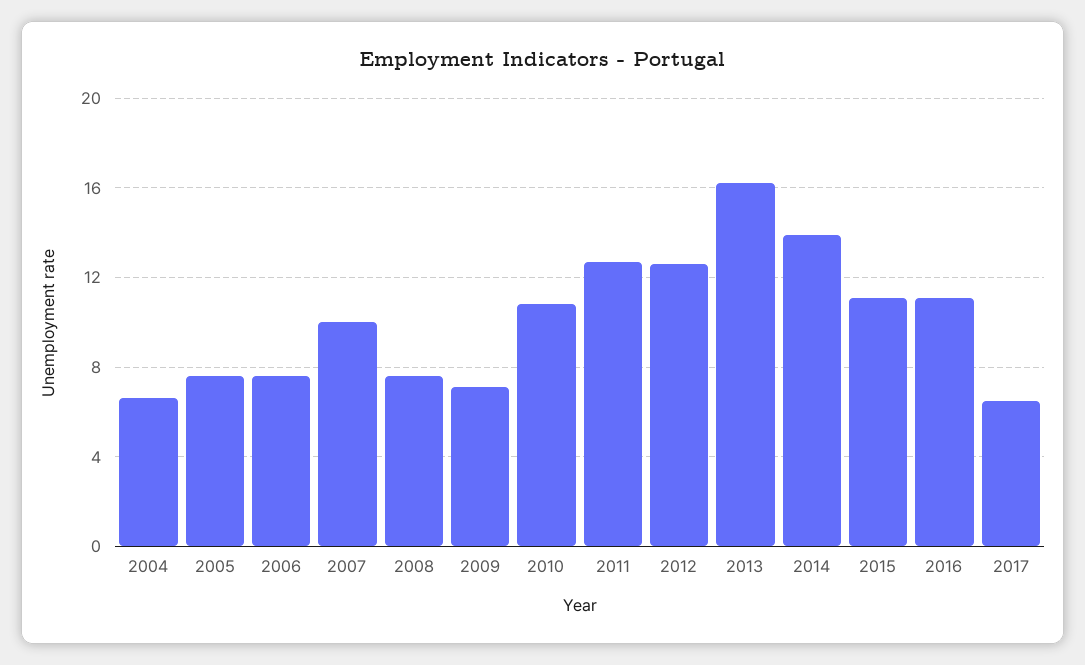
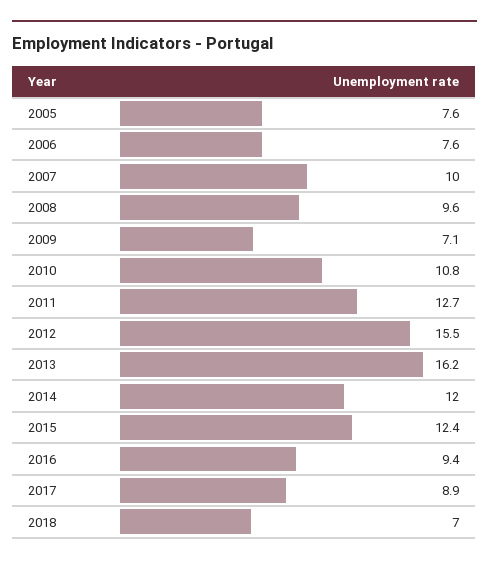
2004: 6.5 -> none
2008: 7.5 -> 9.6
2012: 12.5 -> 15.5
2014: 14 -> 12
2015: 11 -> 12.4
2016: 11 -> 9.4
2017: 6.5 -> 8.9
2018: none -> 7

